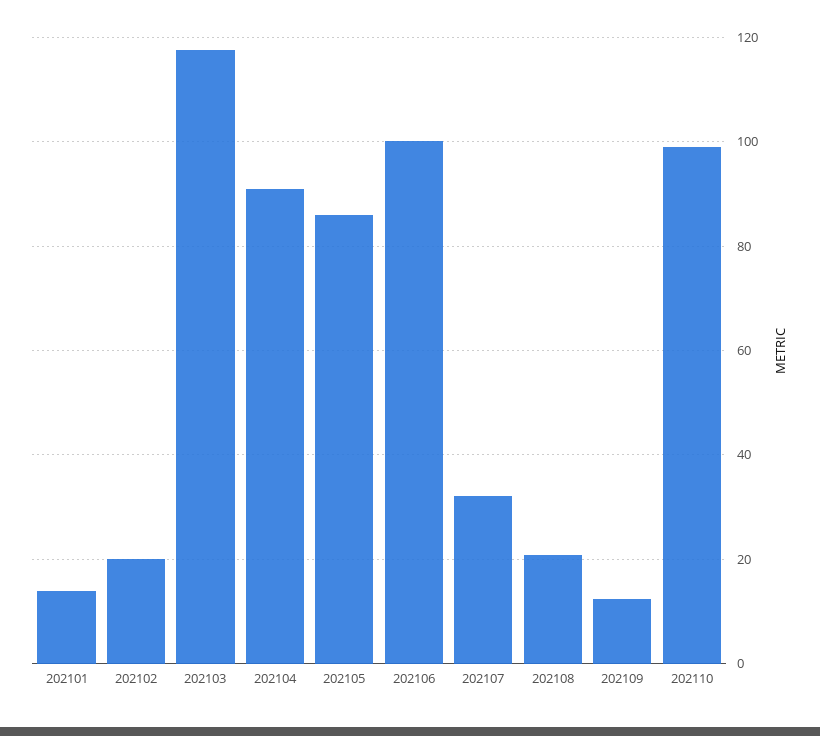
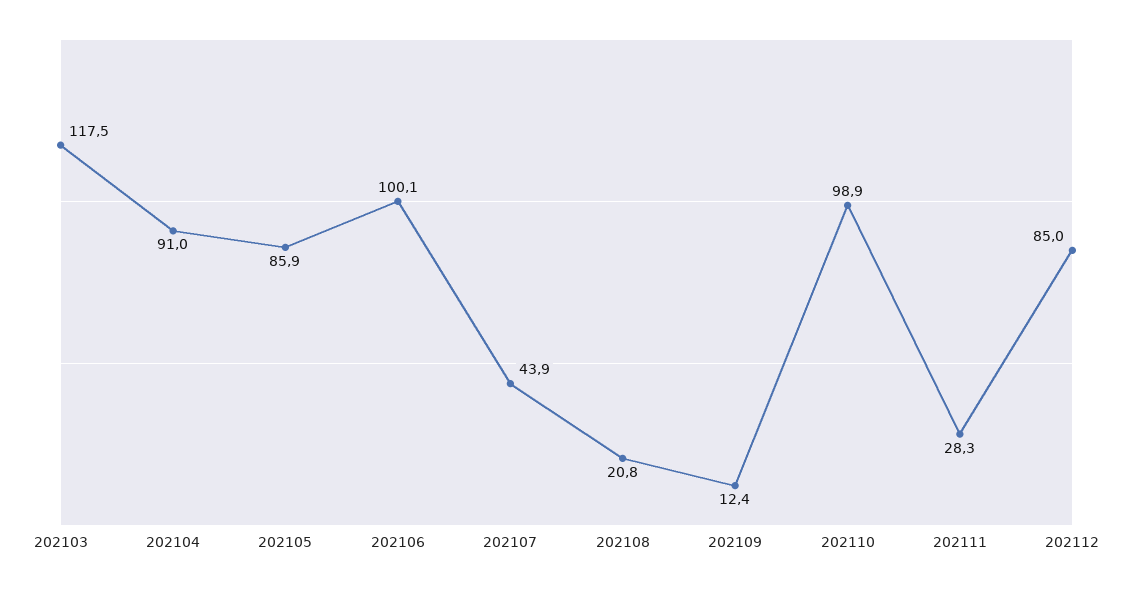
202101: 14 -> none
202102: 20 -> none
202107: 32 -> 43.9
202111: none -> 28.3
202112: none -> 85

